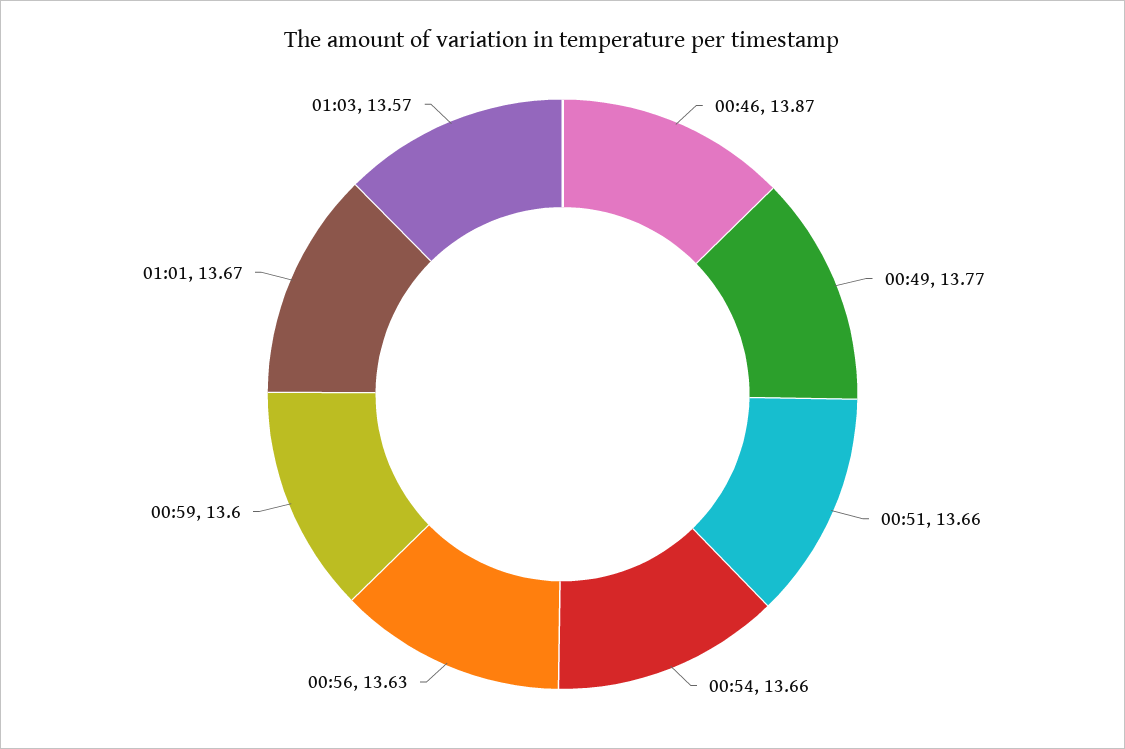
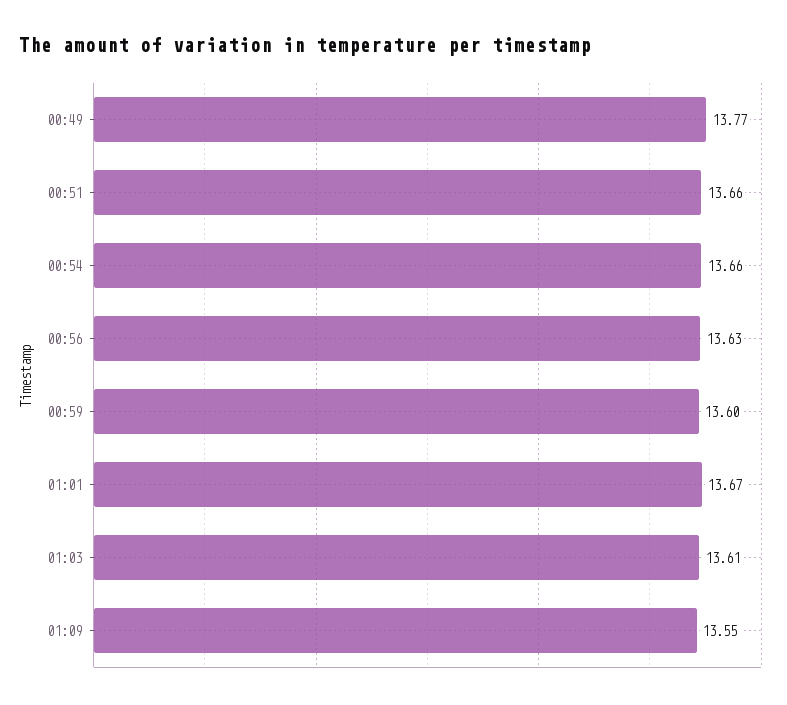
00:46: 13.87 -> none
01:03: 13.57 -> 13.61
01:09: none -> 13.55

